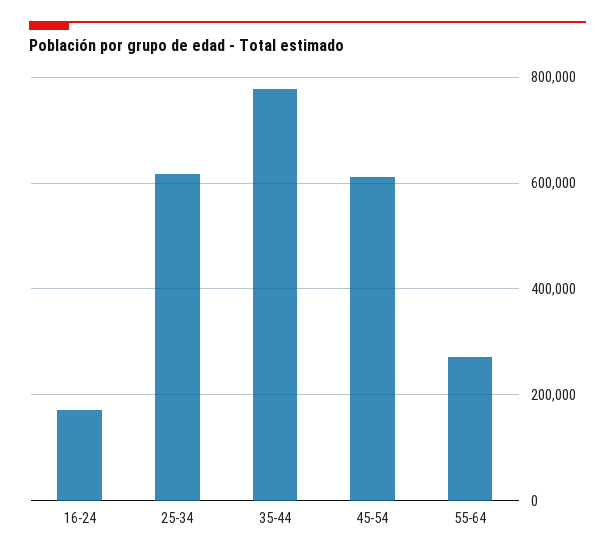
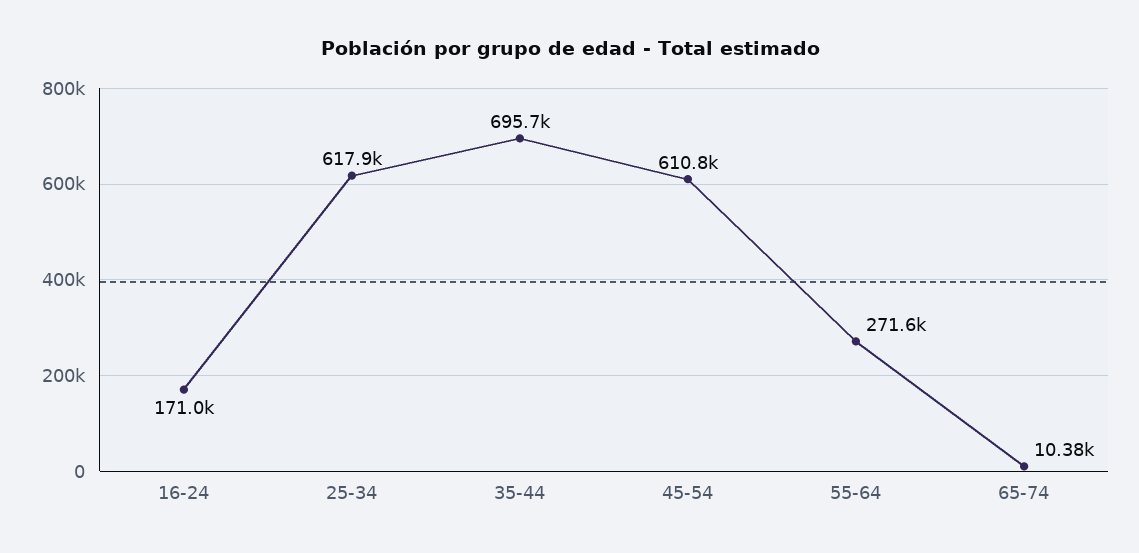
35-44: 780000 -> 695700
65-74: none -> 10380

